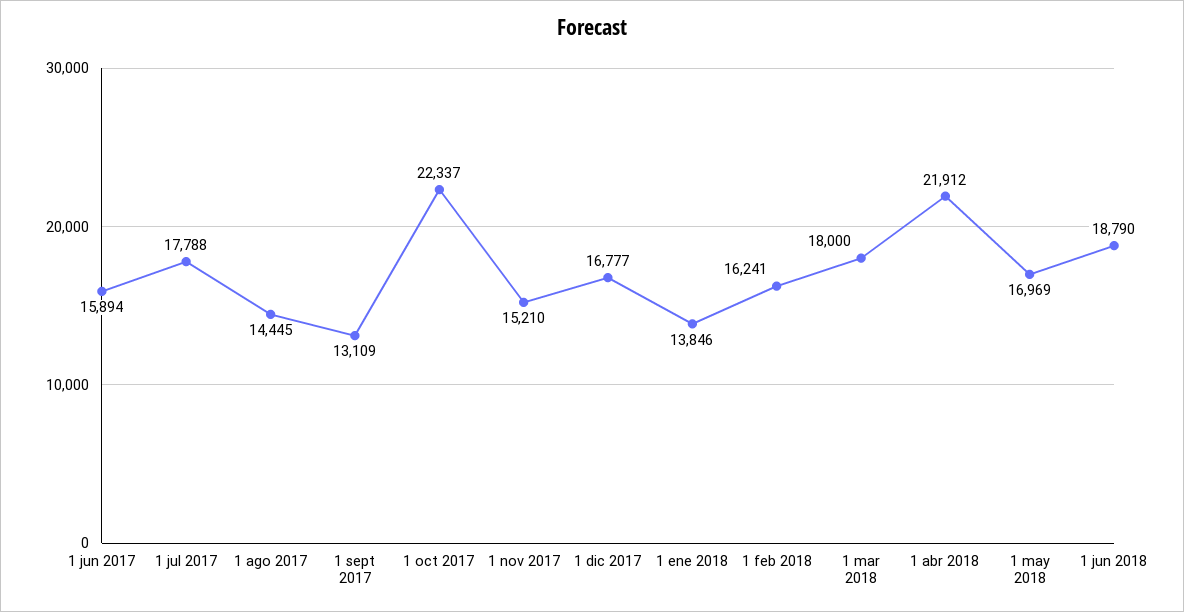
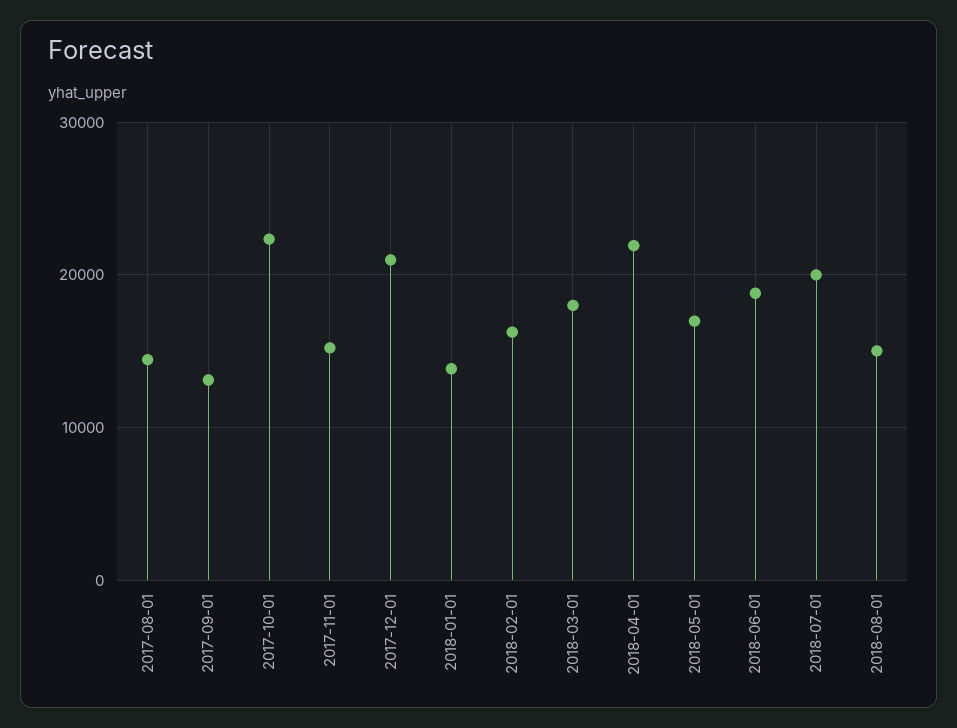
1 jun 2017: 15894 -> none
1 jul 2017: 17788 -> none
1 dic 2017: 16777 -> 21000
2018-07-01: none -> 20000
2018-08-01: none -> 15000

